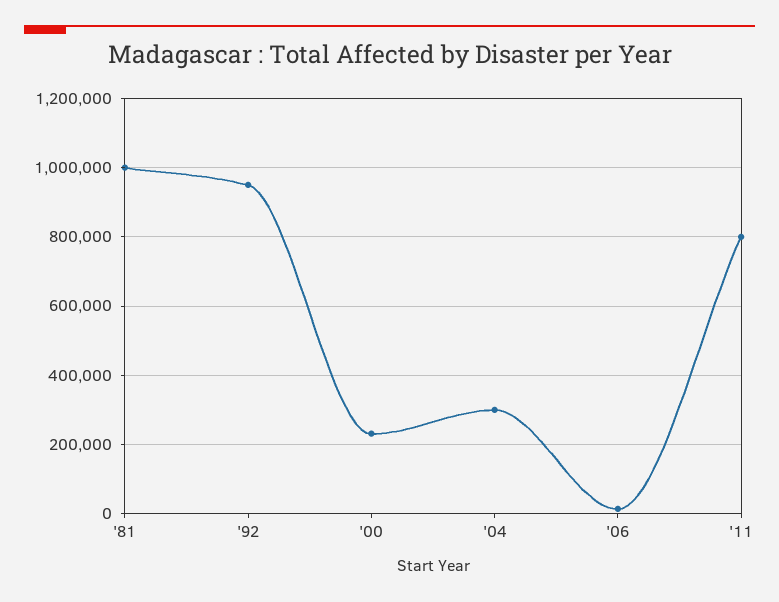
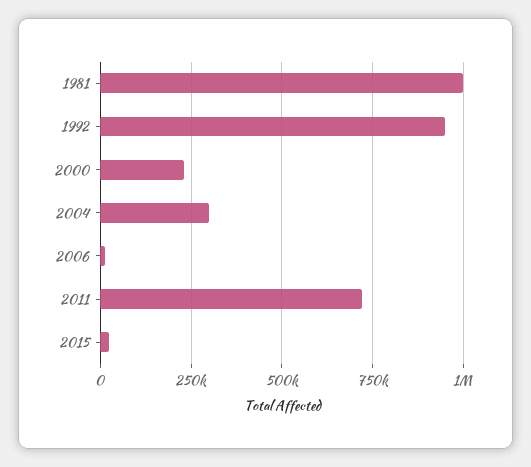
'11: 800000 -> 725000
2015: none -> 25000

